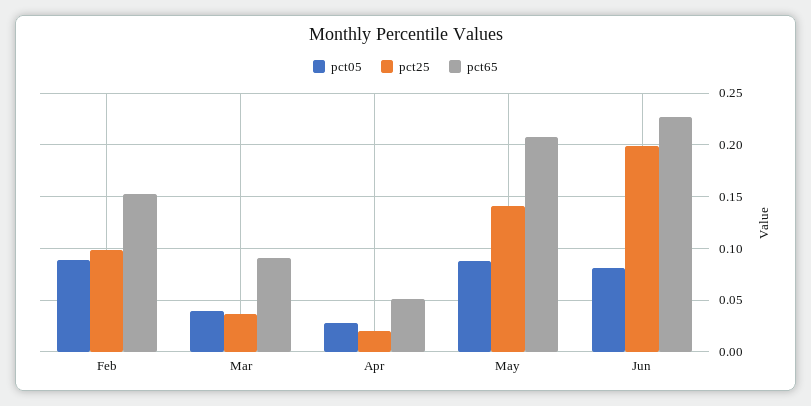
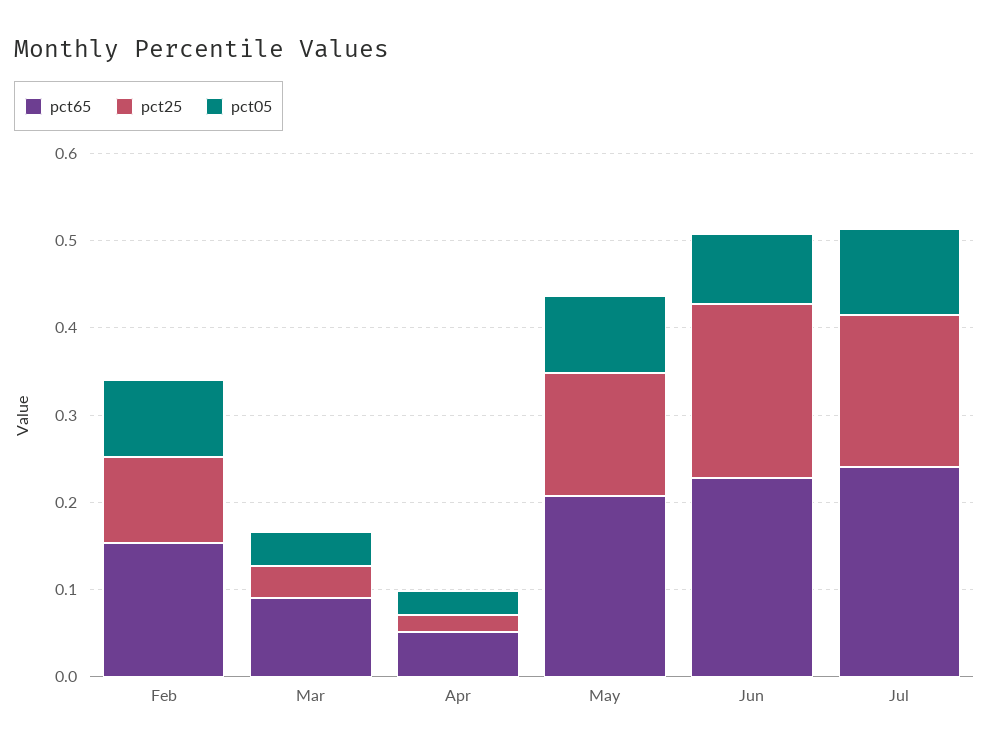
pct65, Jul: none -> 0.24
pct25, Jul: none -> 0.18
pct05, Jul: none -> 0.1

